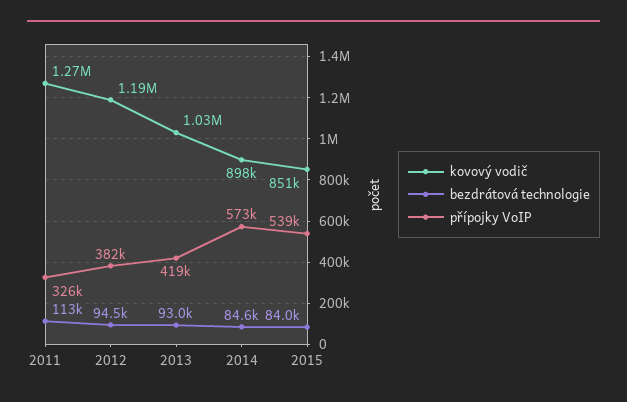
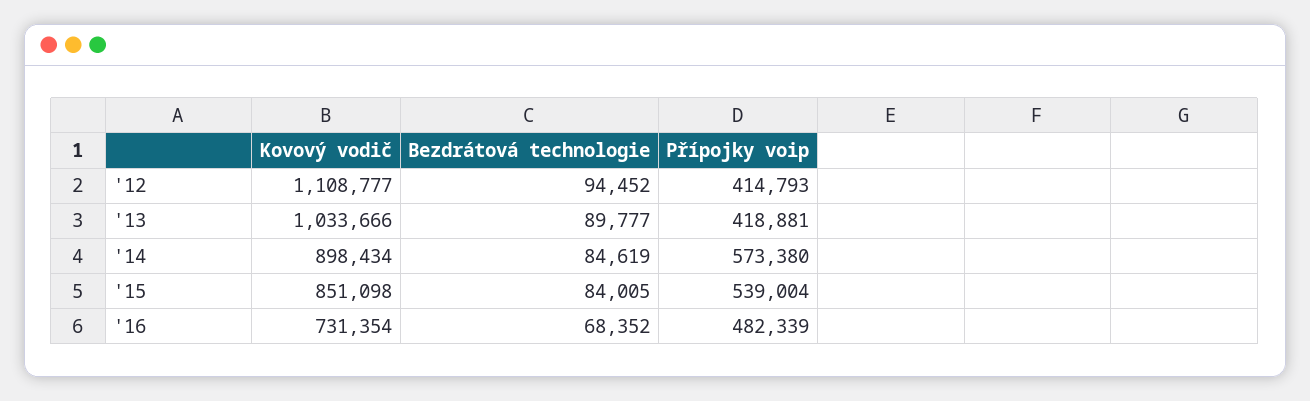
kovový vodič, 2011: 1270000 -> none
bezdrátová technologie, 2011: 113000 -> none
přípojky VoIP, 2011: 326000 -> none
kovový vodič, 2012: 1190000 -> 1108777
přípojky VoIP, 2012: 382000 -> 414793
bezdrátová technologie, 2013: 93000 -> 89777
kovový vodič, '16: none -> 731354
bezdrátová technologie, '16: none -> 68352
přípojky VoIP, '16: none -> 482339

